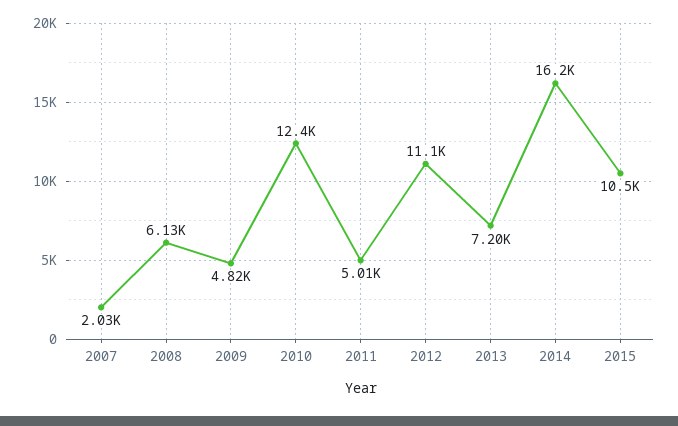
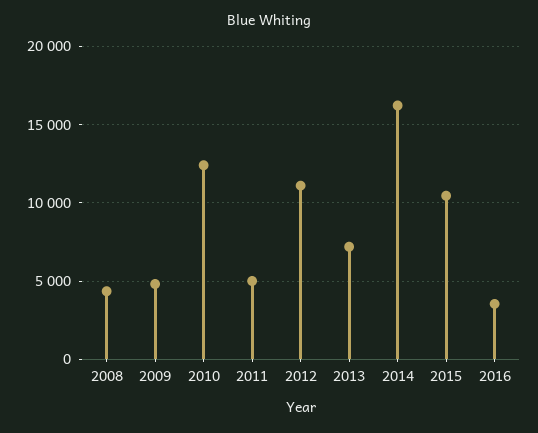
2007: 2030 -> none
2008: 6130 -> 4500
2016: none -> 3500

